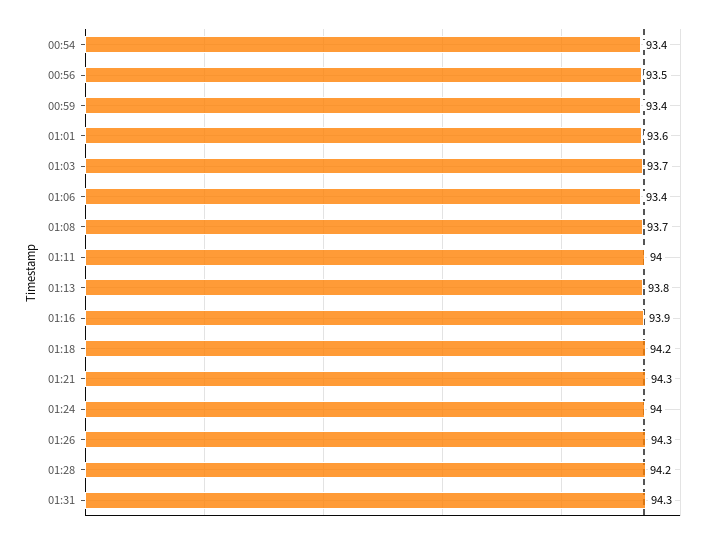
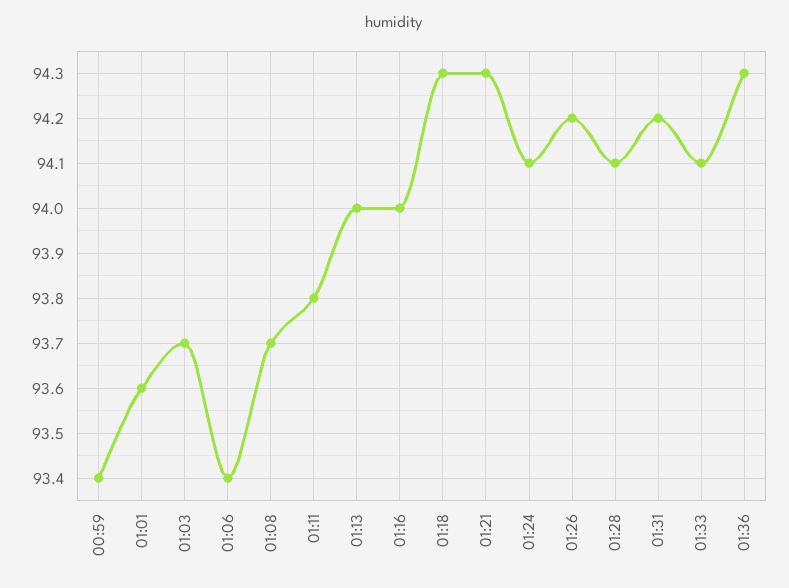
00:54: 93.4 -> none
00:56: 93.5 -> none
01:11: 94 -> 93.8
01:13: 93.8 -> 94
01:16: 93.9 -> 94
01:18: 94.2 -> 94.3
01:24: 94 -> 94.1
01:26: 94.3 -> 94.2
01:28: 94.2 -> 94.1
01:31: 94.3 -> 94.2
01:33: none -> 94.1
01:36: none -> 94.3

